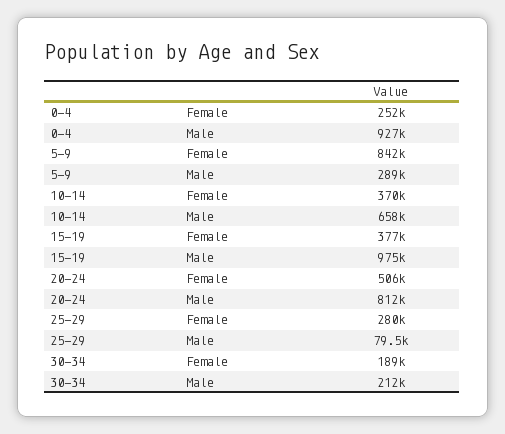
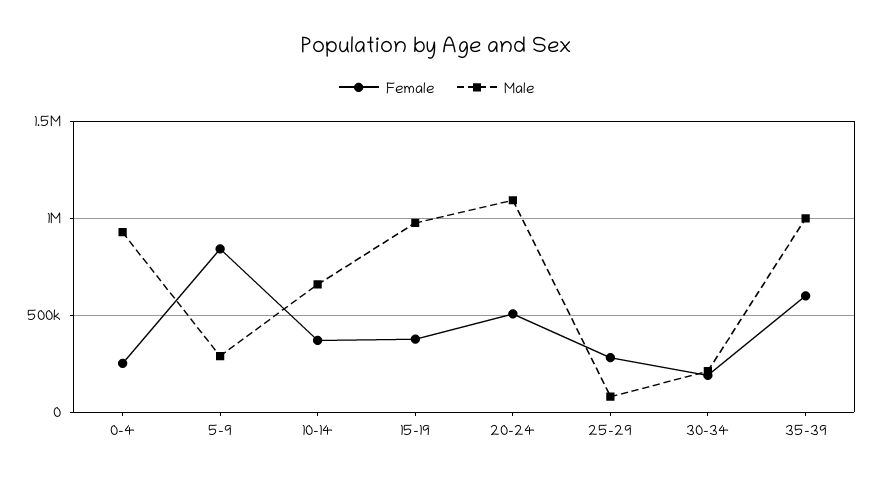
Male, 20-24: 812000 -> 1100000
Female, 35-39: none -> 600000
Male, 35-39: none -> 1000000

